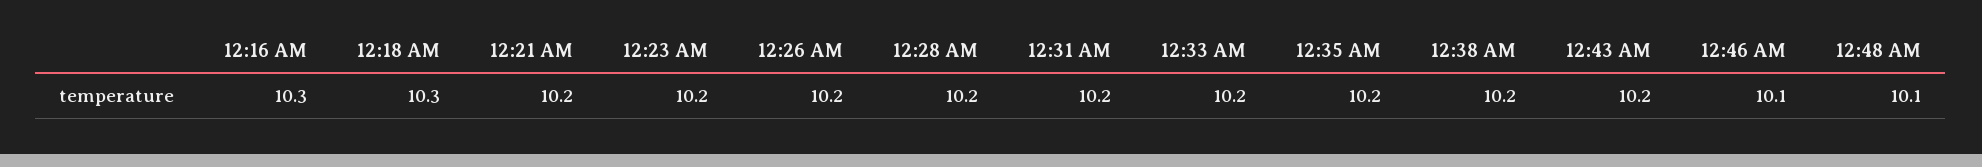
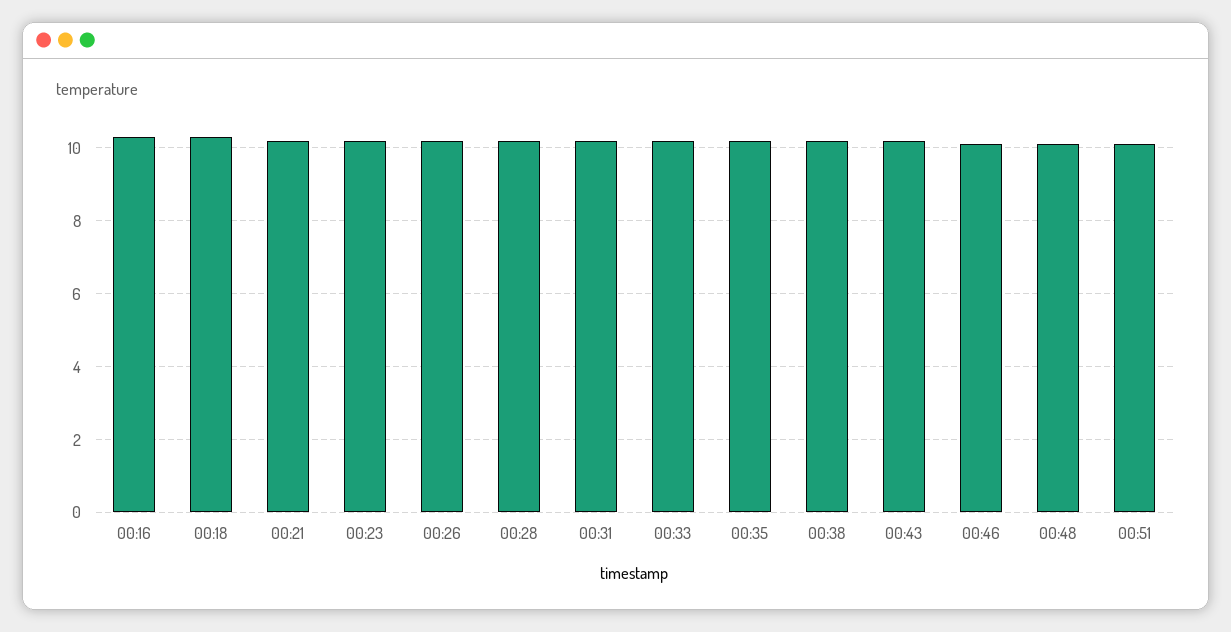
00:51: none -> 10

